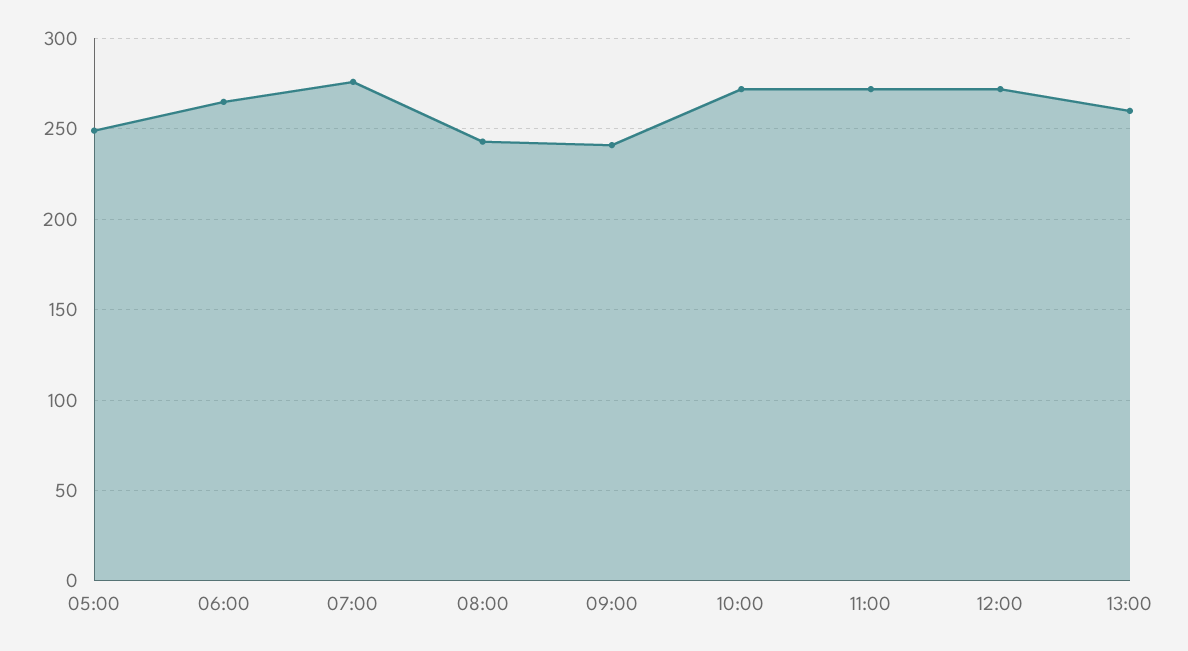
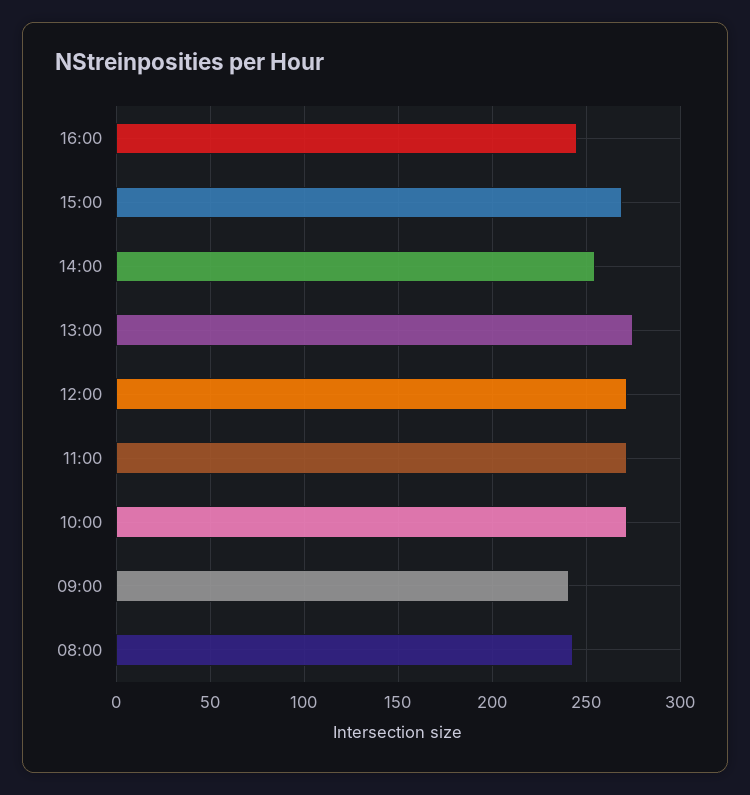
05:00: 250 -> none
06:00: 265 -> none
07:00: 275 -> none
13:00: 260 -> 275
16:00: none -> 245
15:00: none -> 270
14:00: none -> 255

